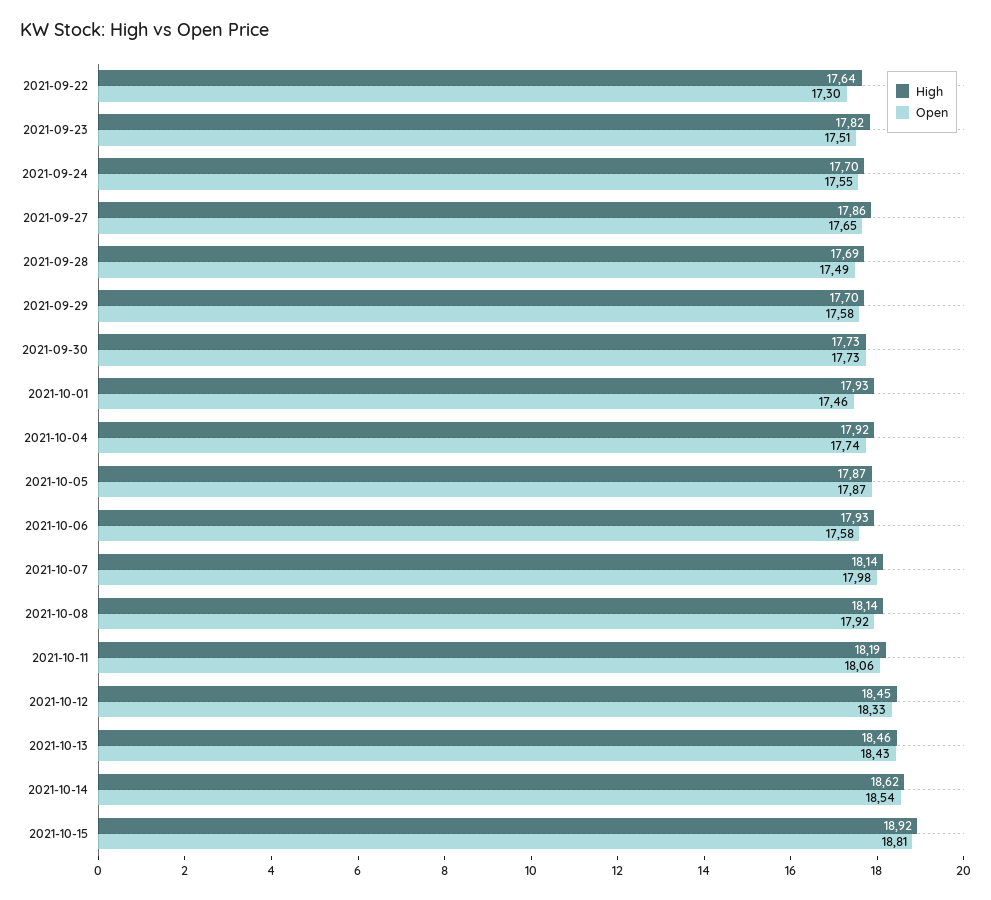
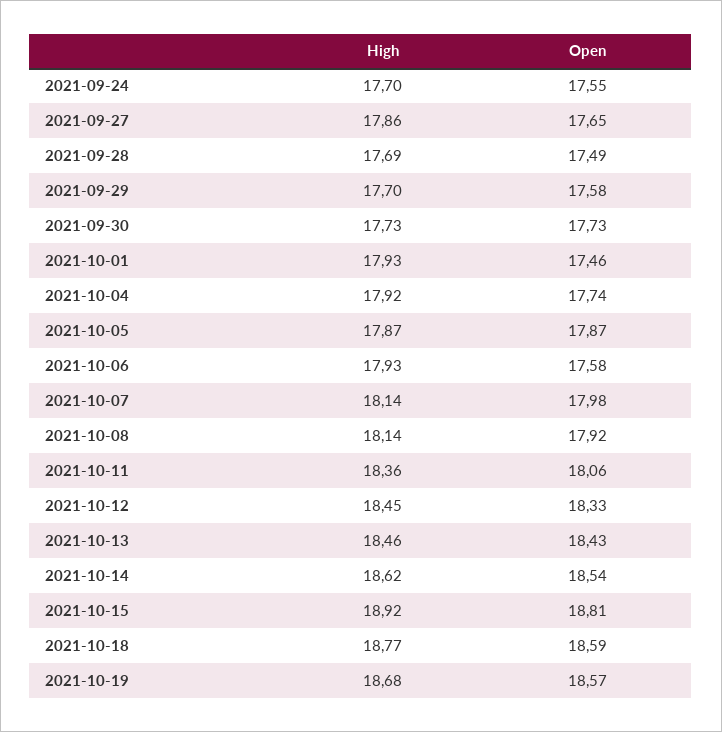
High, 2021-09-22: 17.64 -> none
Open, 2021-09-22: 17.3 -> none
High, 2021-09-23: 17.82 -> none
Open, 2021-09-23: 17.51 -> none
High, 2021-10-11: 18.19 -> 18.36
High, 2021-10-18: none -> 18.77
Open, 2021-10-18: none -> 18.59
High, 2021-10-19: none -> 18.68
Open, 2021-10-19: none -> 18.57

